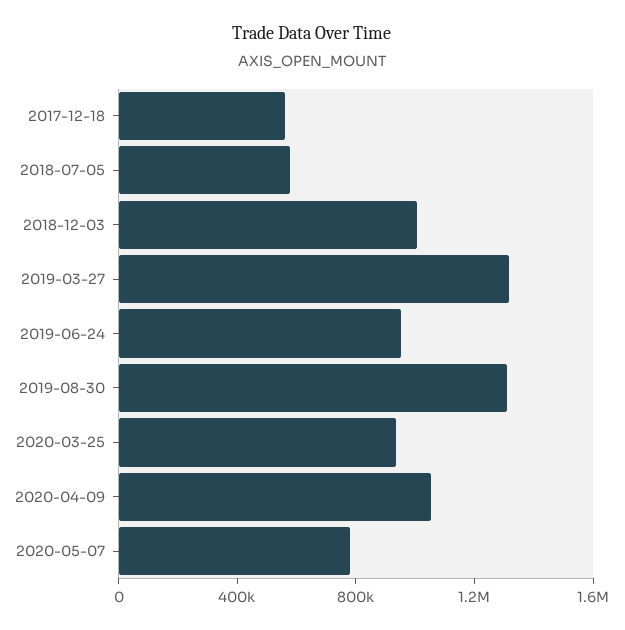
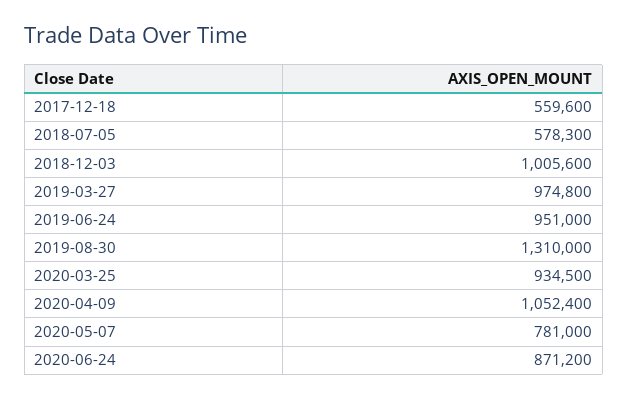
2019-03-27: 1300000 -> 974800
2020-06-24: none -> 871200

